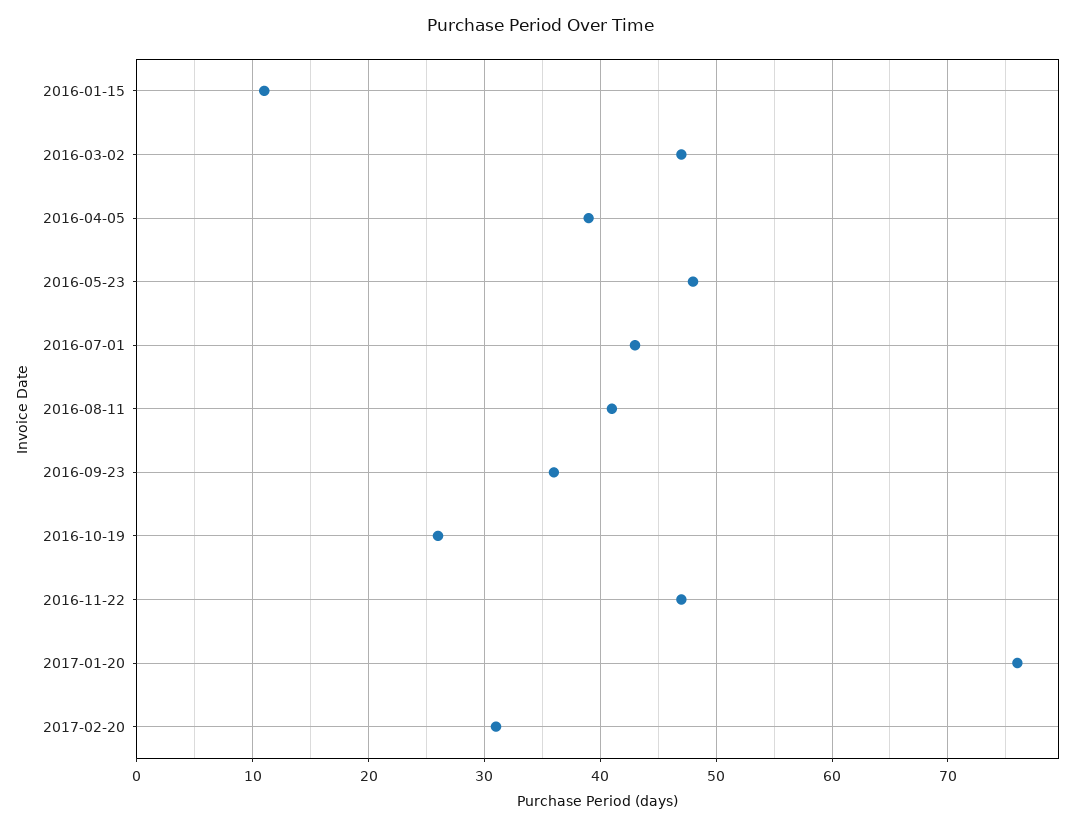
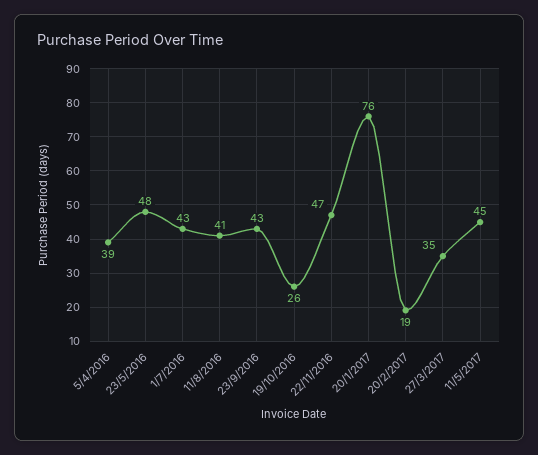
2016-01-15: 11 -> none
2016-03-02: 47 -> none
2016-09-23: 36 -> 43
2017-02-20: 31 -> 19
27/3/2017: none -> 35
11/5/2017: none -> 45

